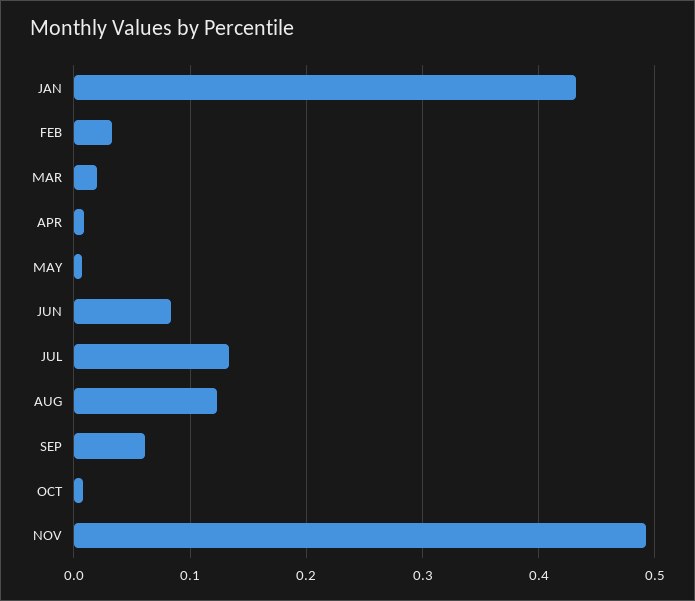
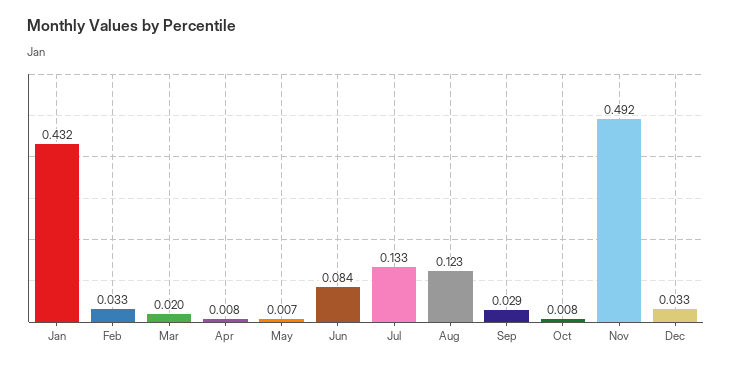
SEP: 0.06 -> 0.029
Dec: none -> 0.033

